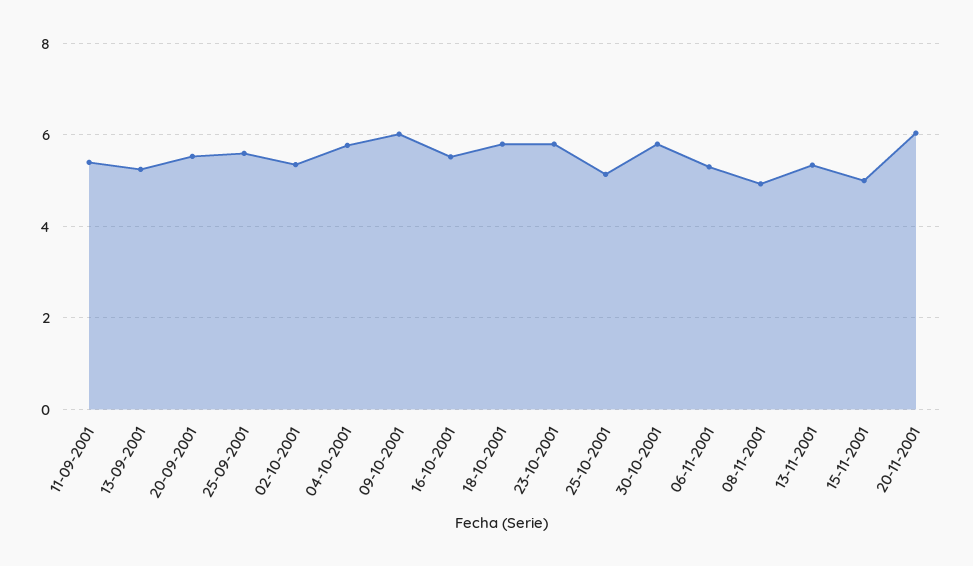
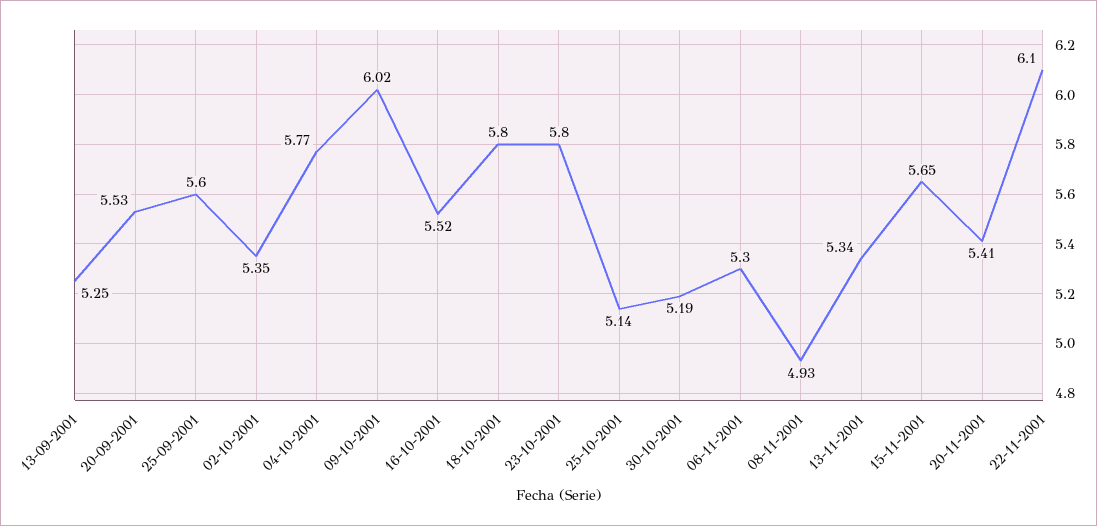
11-09-2001: 5.4 -> none
30-10-2001: 5.8 -> 5.19
15-11-2001: 5 -> 5.65
20-11-2001: 6 -> 5.41
22-11-2001: none -> 6.1

